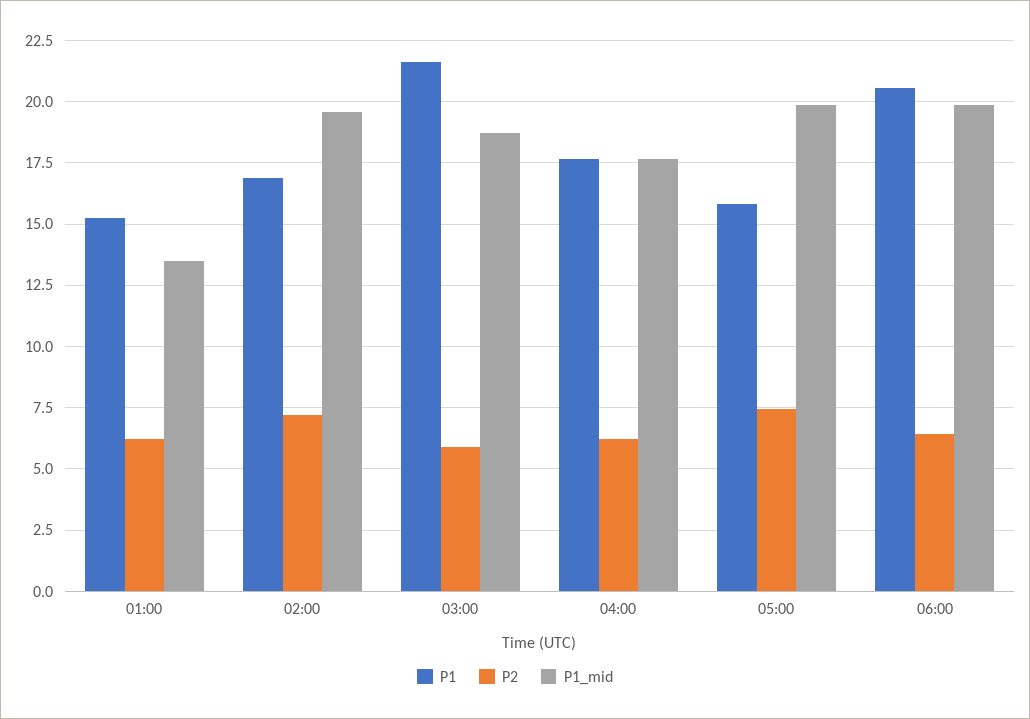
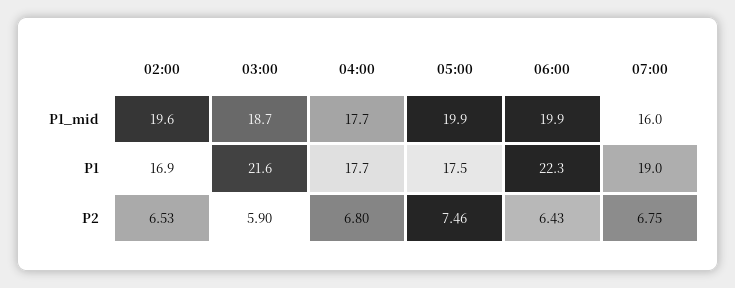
P1, 01:00: 15.25 -> none
P2, 01:00: 6.25 -> none
P1_mid, 01:00: 13.5 -> none
P2, 02:00: 7.25 -> 6.53
P2, 04:00: 6.25 -> 6.8
P1, 05:00: 15.75 -> 17.5
P1, 06:00: 20.5 -> 22.3
P1_mid, 07:00: none -> 16
P1, 07:00: none -> 19
P2, 07:00: none -> 6.75

